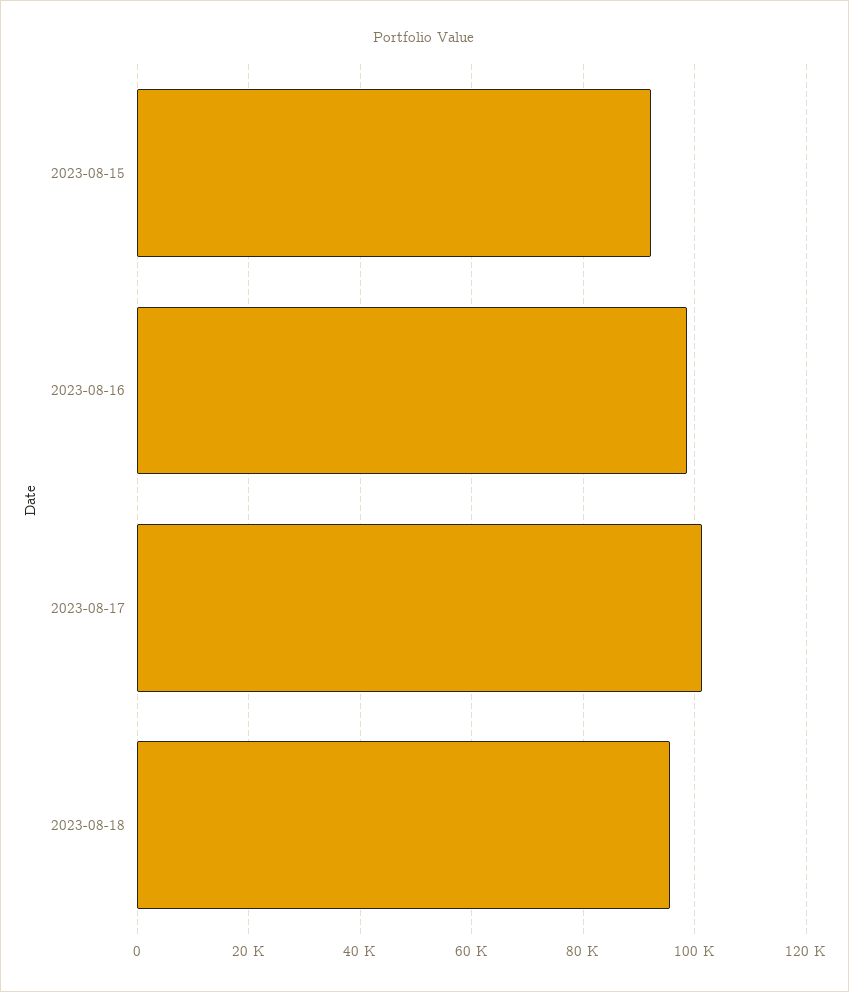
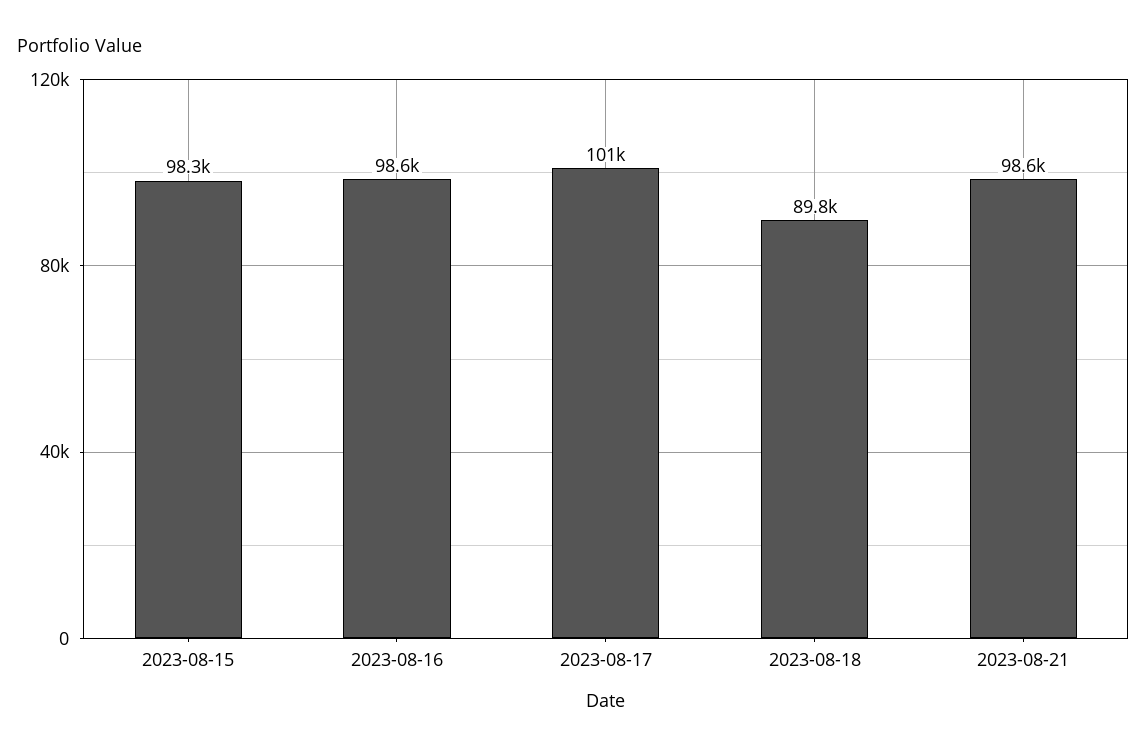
2023-08-15: 92000 -> 98300
2023-08-18: 96000 -> 89800
2023-08-21: none -> 98600

